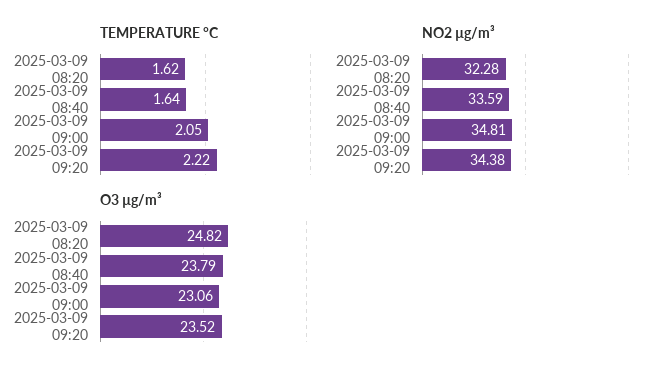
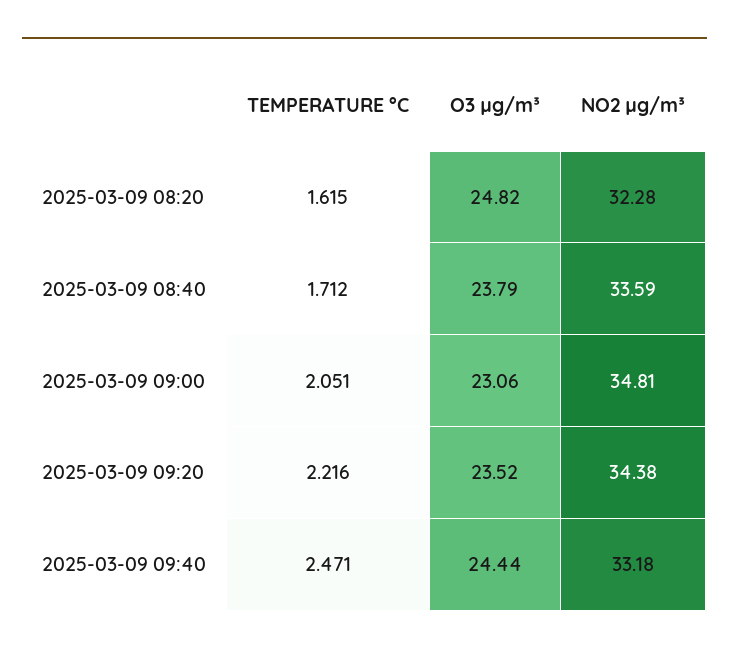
TEMPERATURE °C, 2025-03-09 08:40: 1.64 -> 1.712
TEMPERATURE °C, 2025-03-09 09:40: none -> 2.471
O3 µg/m³, 2025-03-09 09:40: none -> 24.44
NO2 µg/m³, 2025-03-09 09:40: none -> 33.18

